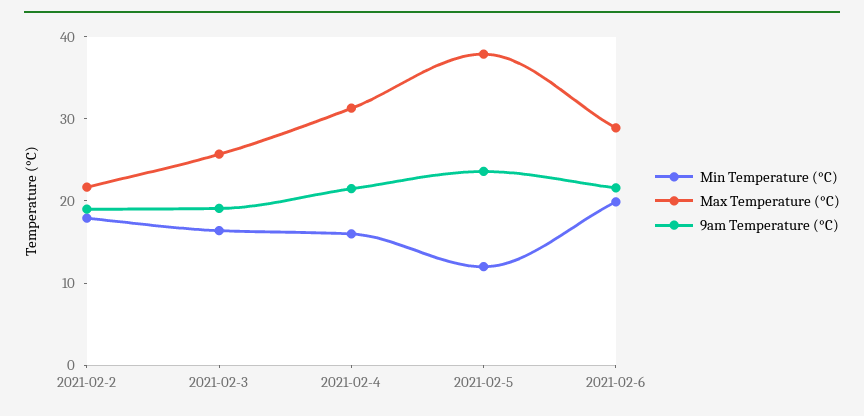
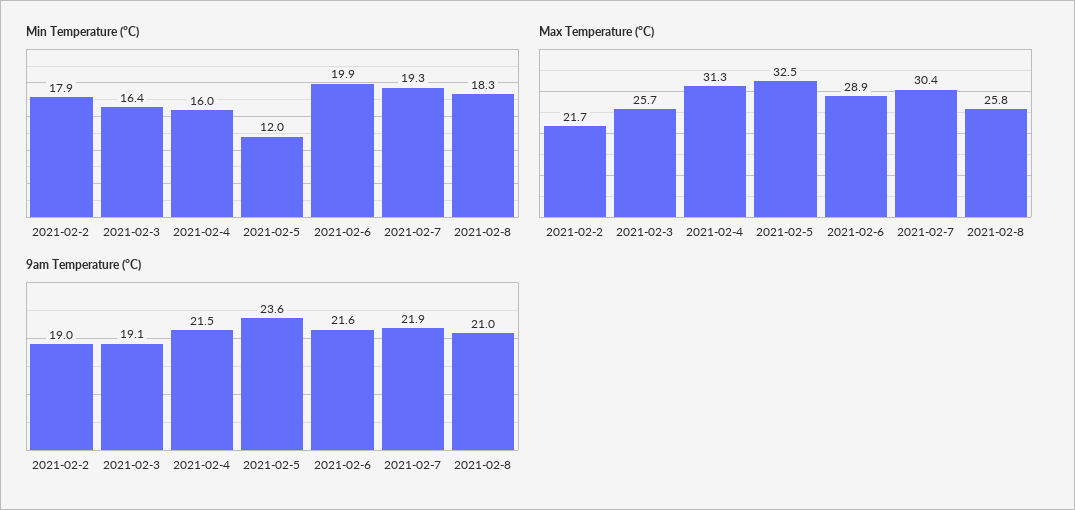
Max Temperature (°C), 2021-02-5: 38 -> 32.5
Min Temperature (°C), 2021-02-7: none -> 19.3
Min Temperature (°C), 2021-02-8: none -> 18.3
Max Temperature (°C), 2021-02-7: none -> 30.4
Max Temperature (°C), 2021-02-8: none -> 25.8
9am Temperature (°C), 2021-02-7: none -> 21.9
9am Temperature (°C), 2021-02-8: none -> 21

